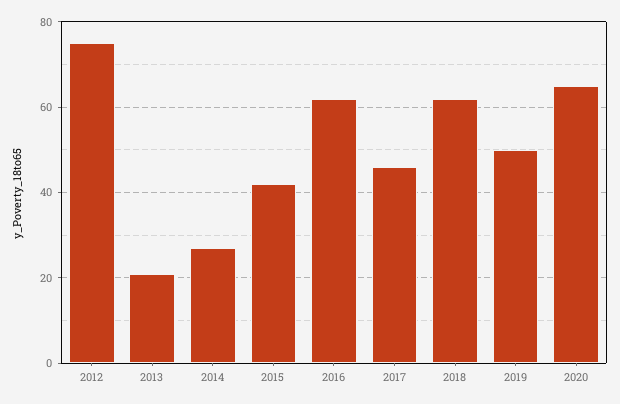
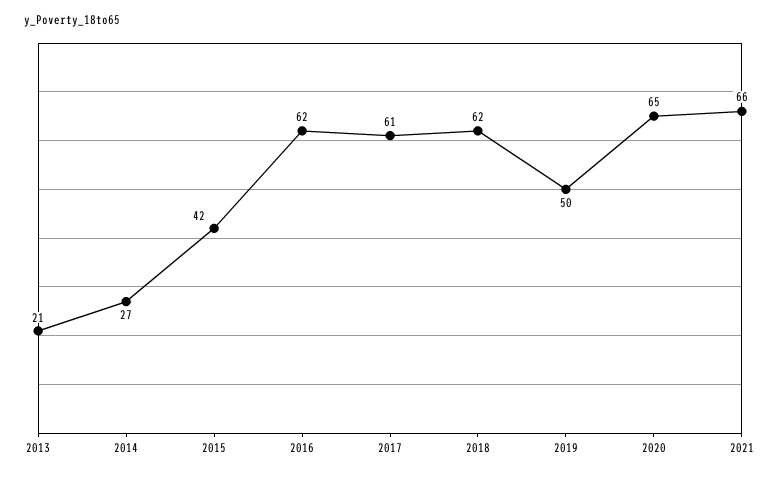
2012: 75 -> none
2017: 45 -> 61
2021: none -> 66

